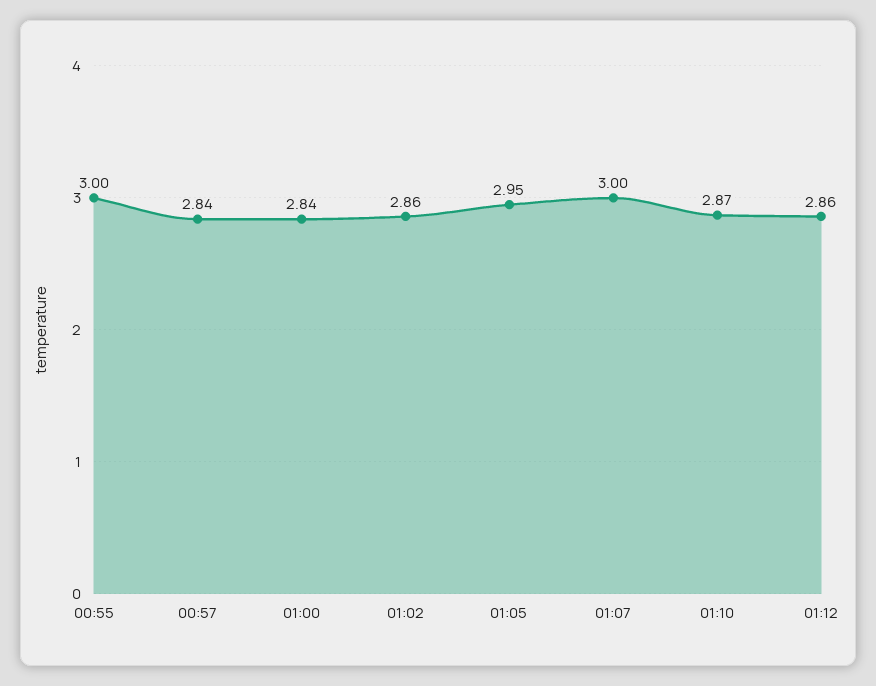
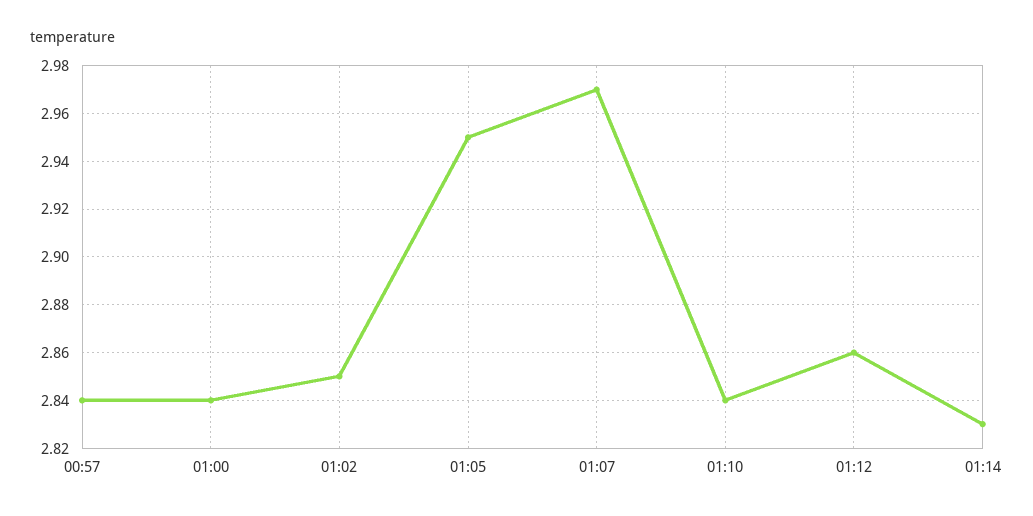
00:55: 3 -> none
01:02: 2.86 -> 2.85
01:07: 3 -> 2.97
01:10: 2.87 -> 2.84
01:14: none -> 2.83

